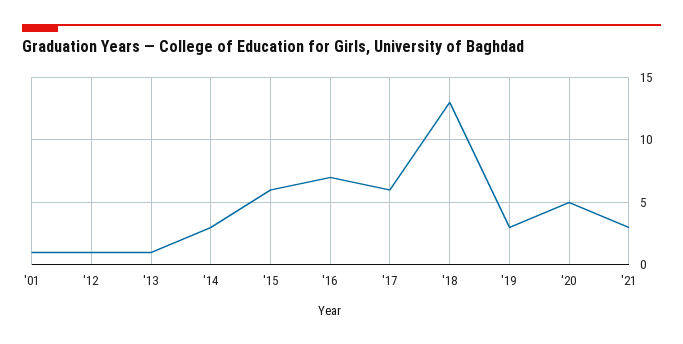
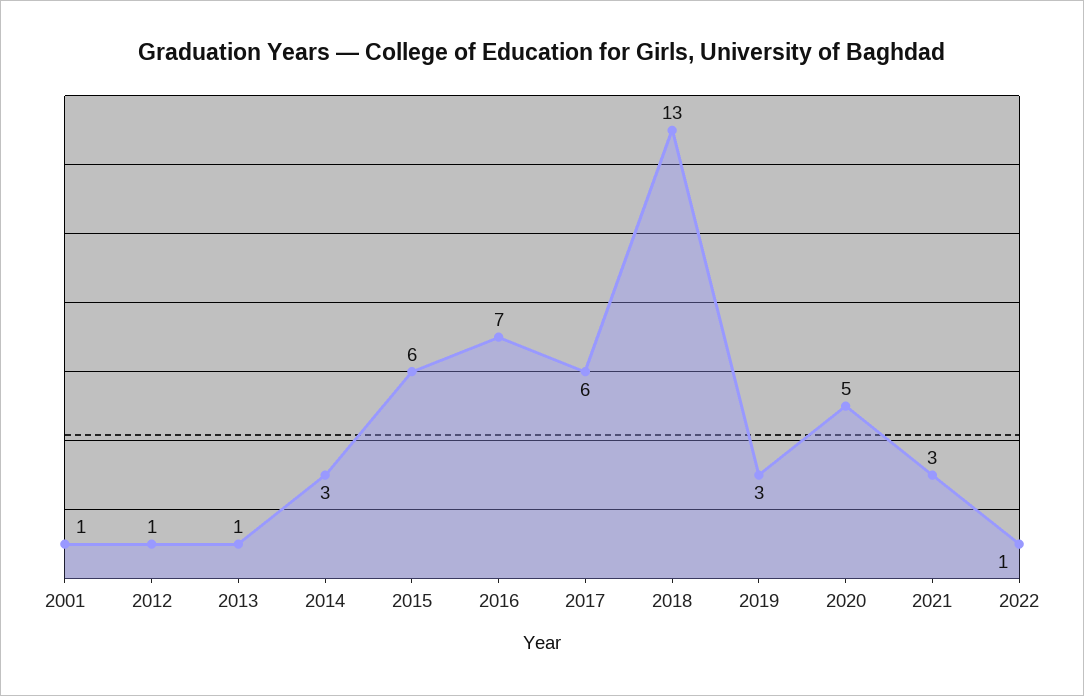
2022: none -> 1

